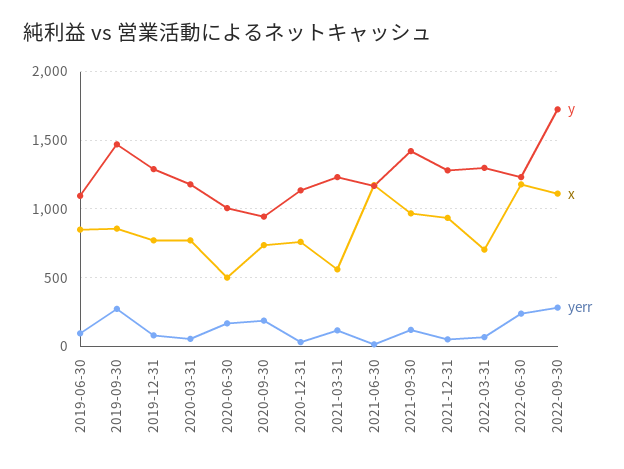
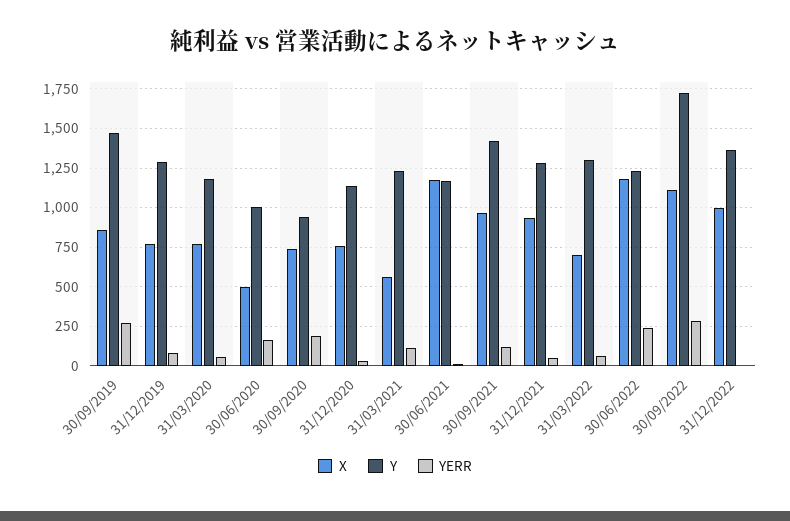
y, 2019-06-30: 1100 -> none
x, 2019-06-30: 850 -> none
yerr, 2019-06-30: 100 -> none
x, 31/12/2022: none -> 1000
y, 31/12/2022: none -> 1350
yerr, 31/12/2022: none -> 0

